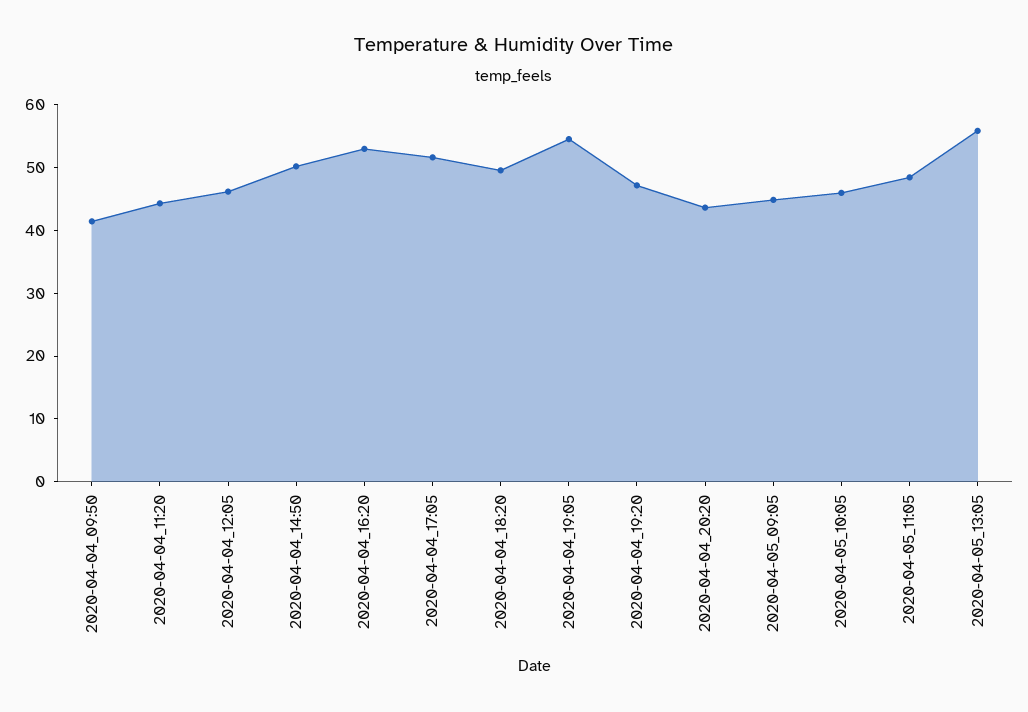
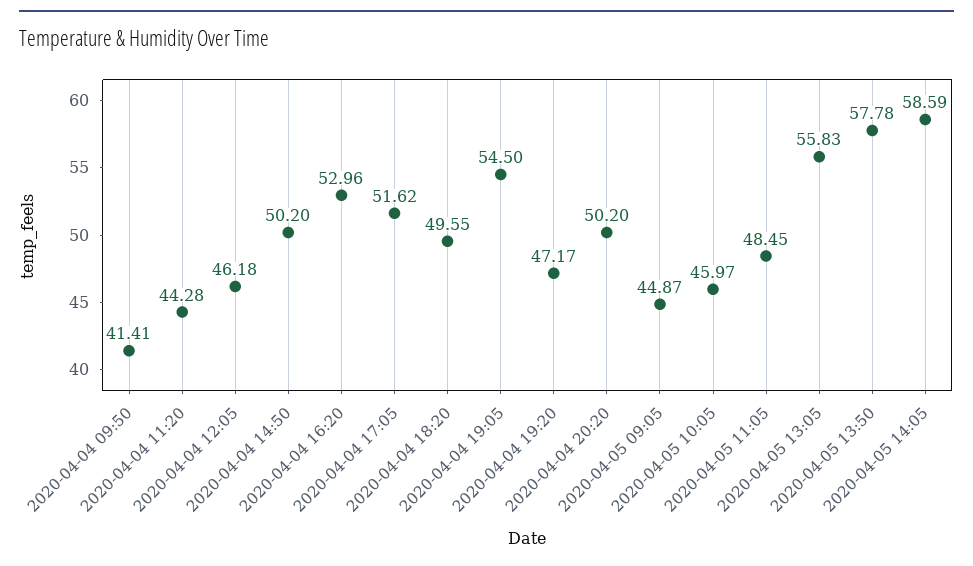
2020-04-04_20:20: 44 -> 50.2
2020-04-05 13:50: none -> 57.78
2020-04-05 14:05: none -> 58.59

